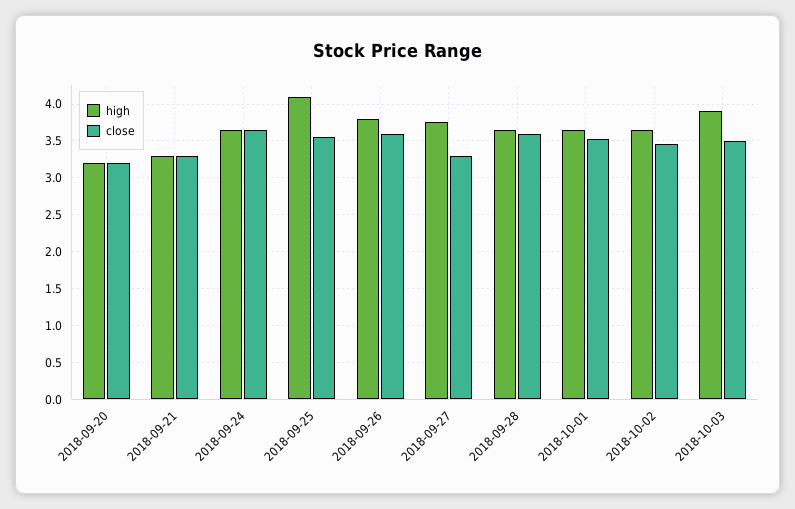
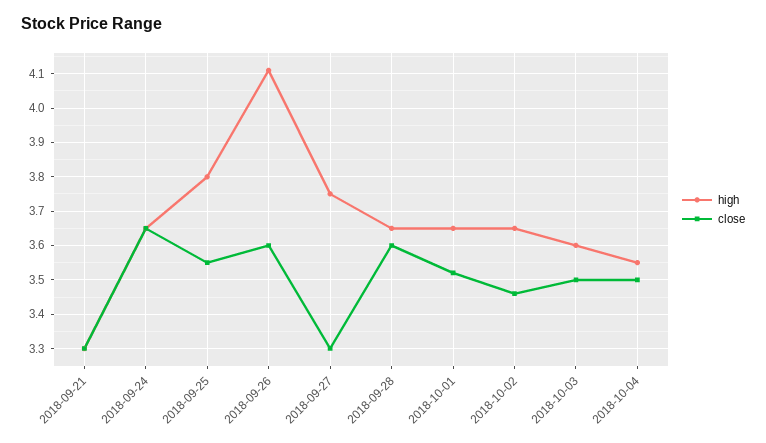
high, 2018-09-20: 3.2 -> none
close, 2018-09-20: 3.2 -> none
high, 2018-09-25: 4.1 -> 3.8
high, 2018-09-26: 3.8 -> 4.1
high, 2018-10-03: 3.9 -> 3.6
high, 2018-10-04: none -> 3.55
close, 2018-10-04: none -> 3.5

